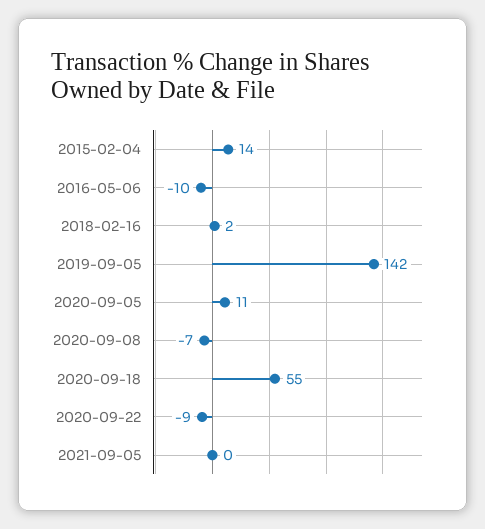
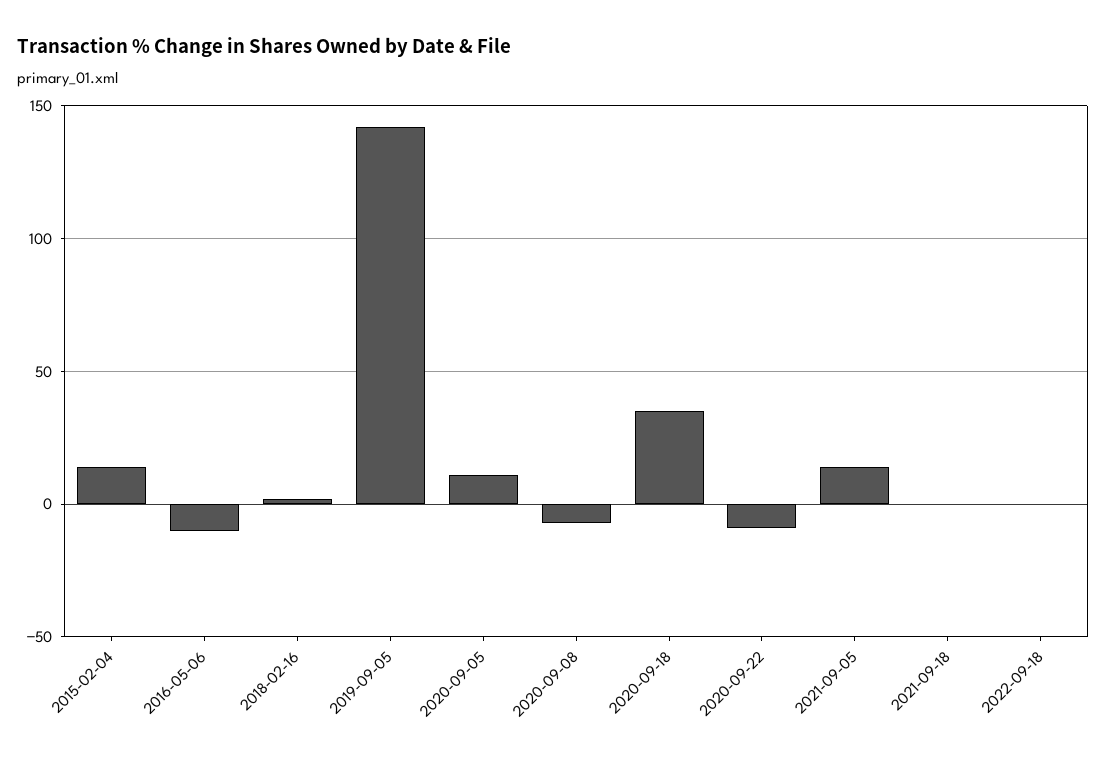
2020-09-18: 55 -> 35
2021-09-05: 0 -> 15
2021-09-18: none -> 0
2022-09-18: none -> 0

